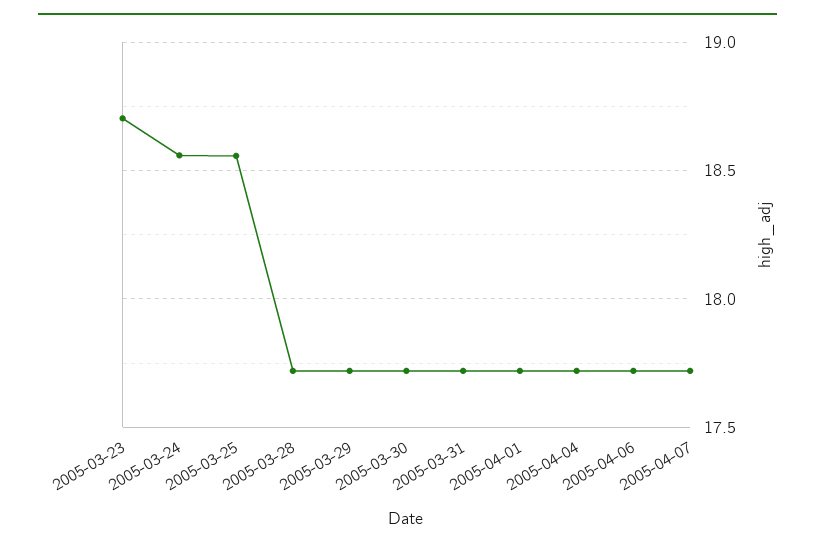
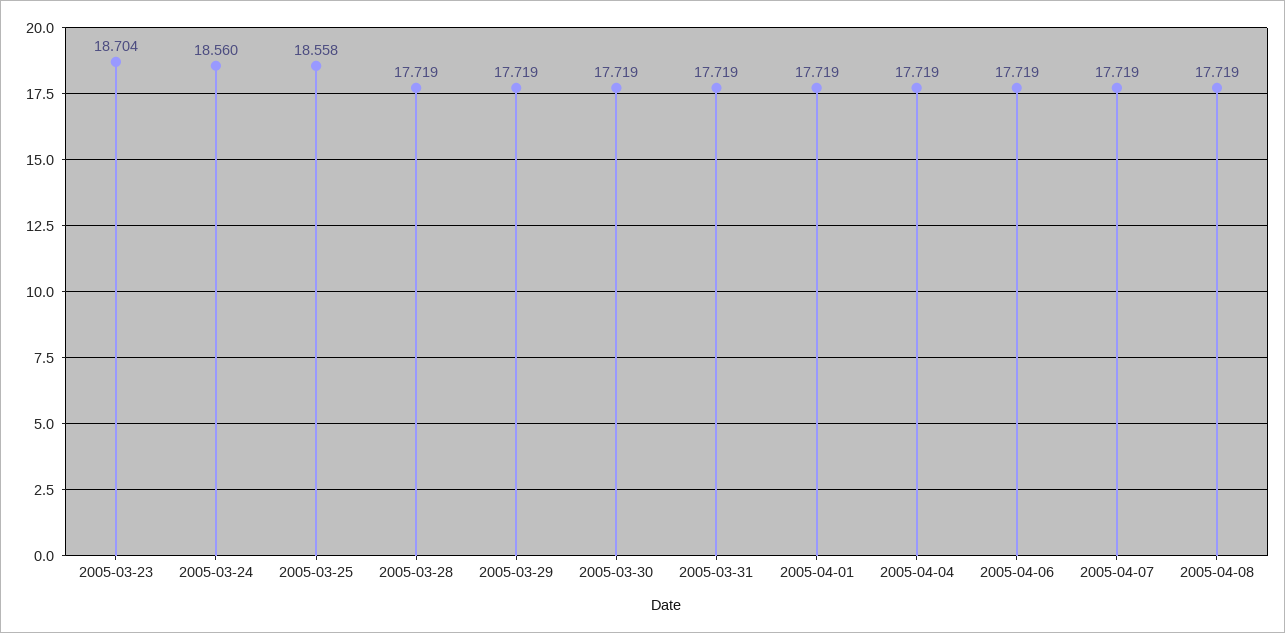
2005-04-08: none -> 17.719

